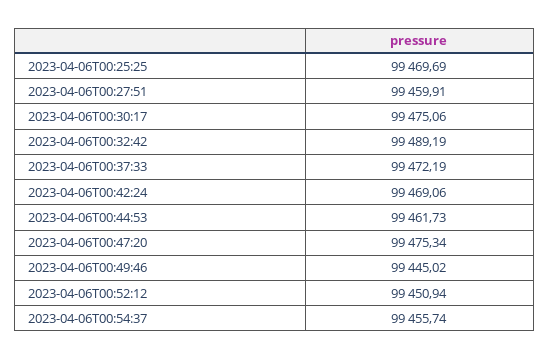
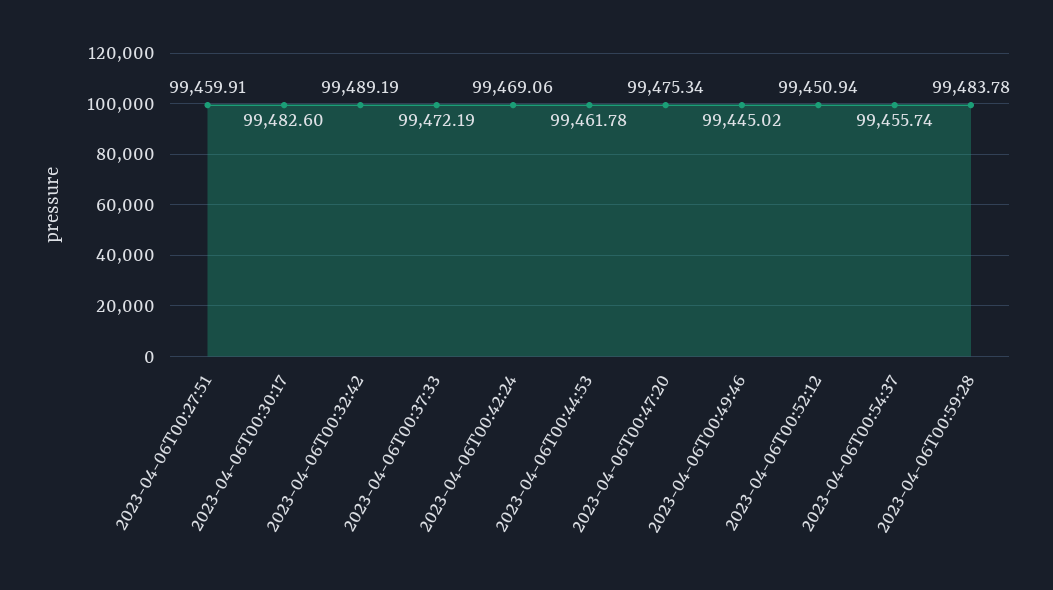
2023-04-06T00:25:25: 99469.69 -> none
2023-04-06T00:30:17: 99475.06 -> 99482.6
2023-04-06T00:44:53: 99461.73 -> 99461.78
2023-04-06T00:59:28: none -> 99483.78

